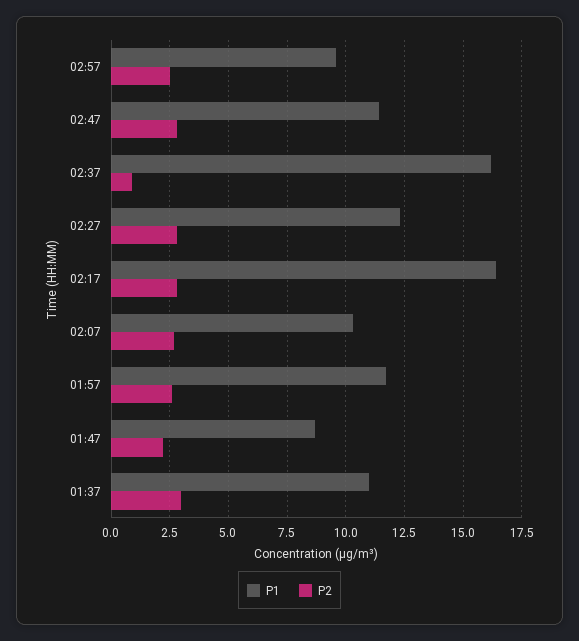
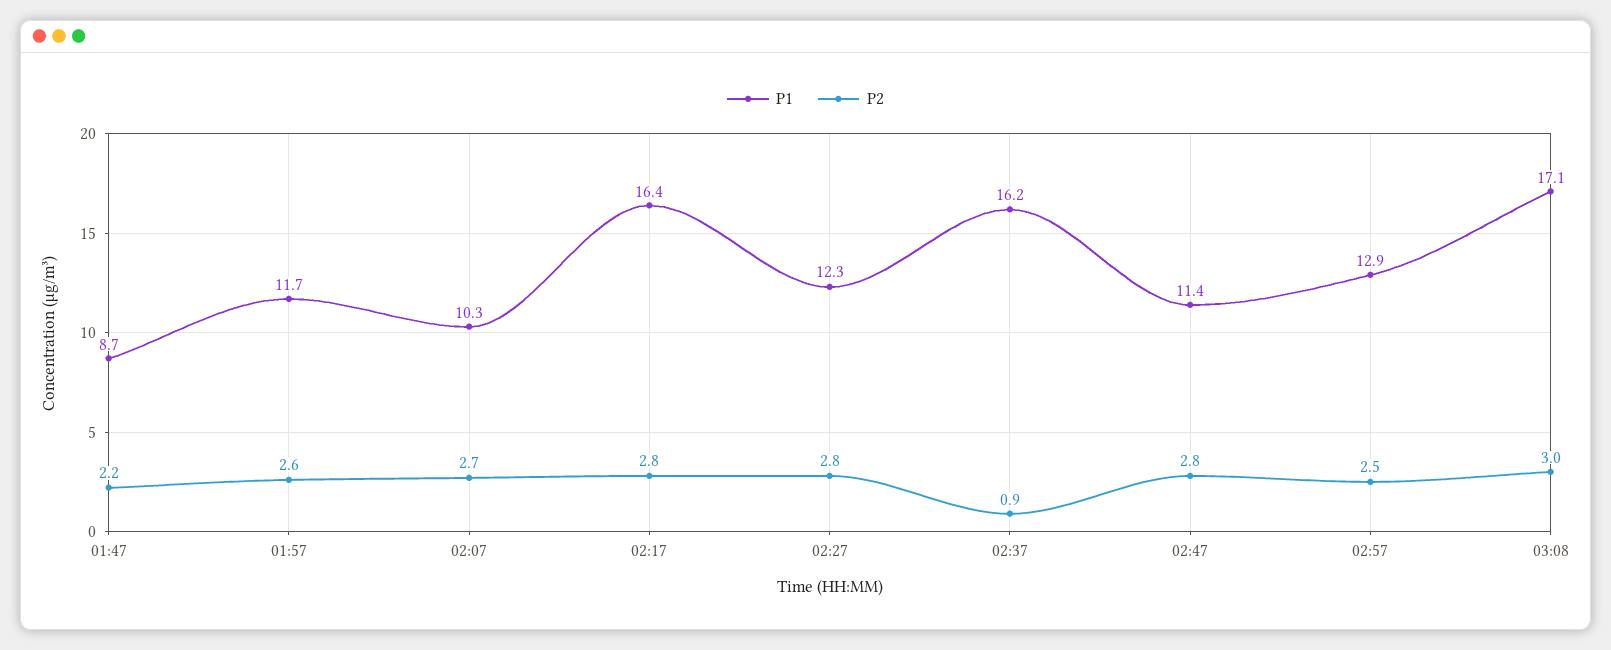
P1, 02:57: 9.5 -> 12.9
P1, 01:37: 11 -> none
P2, 01:37: 3 -> none
P1, 03:08: none -> 17.1
P2, 03:08: none -> 3

